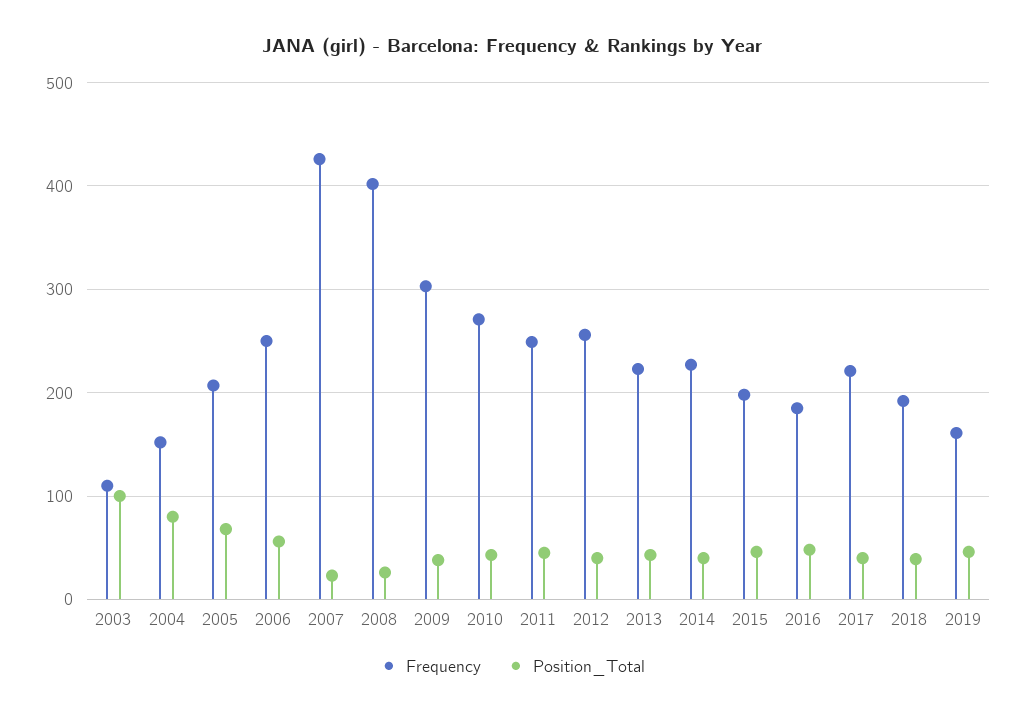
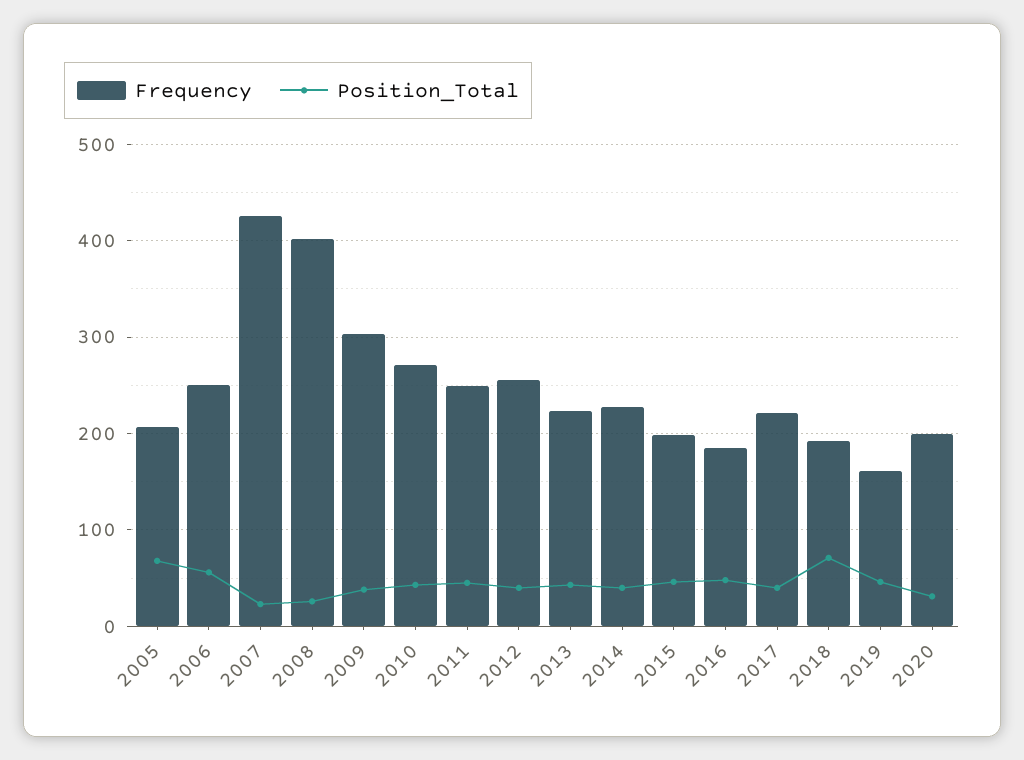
Frequency, 2003: 110 -> none
Position_Total, 2003: 100 -> none
Frequency, 2004: 150 -> none
Position_Total, 2004: 80 -> none
Position_Total, 2018: 40 -> 70
Frequency, 2020: none -> 200
Position_Total, 2020: none -> 30

